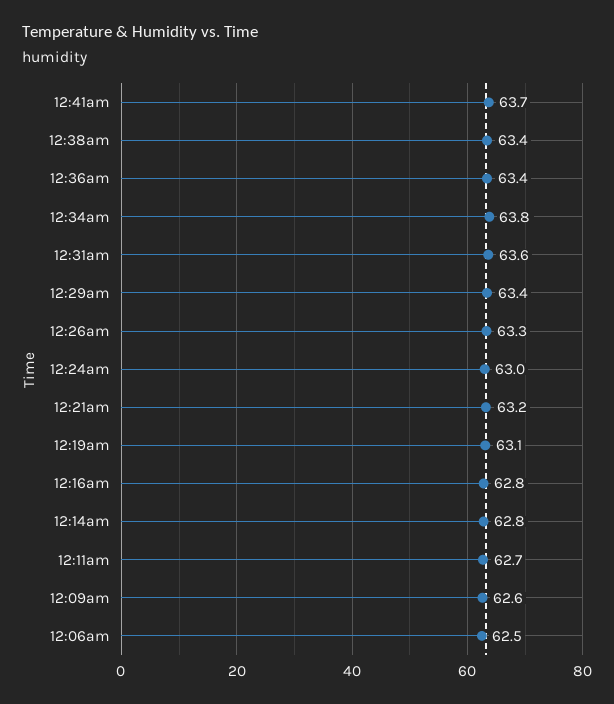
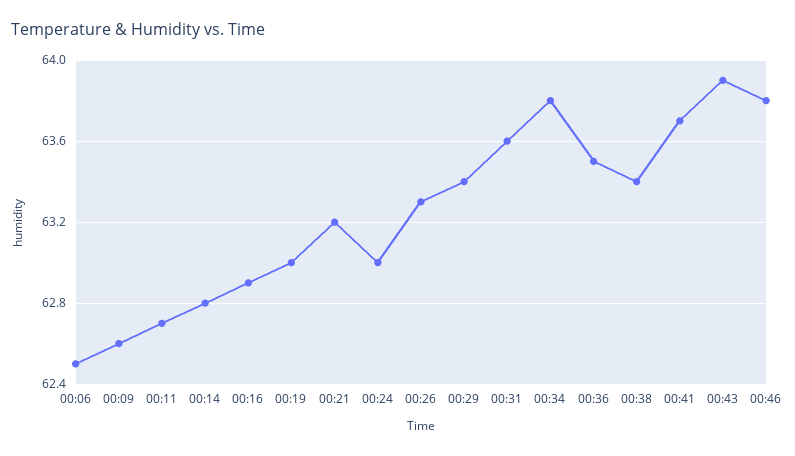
12:36am: 63.4 -> 63.5
12:19am: 63.1 -> 63
12:16am: 62.8 -> 62.9
00:43: none -> 63.9
00:46: none -> 63.8

